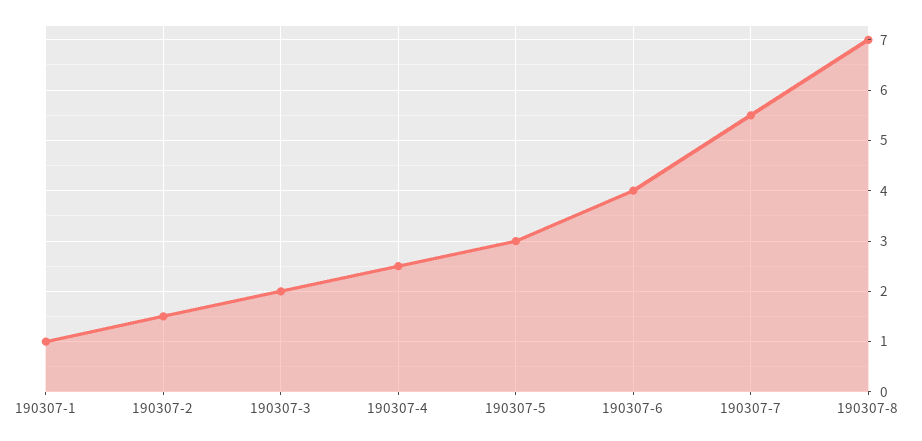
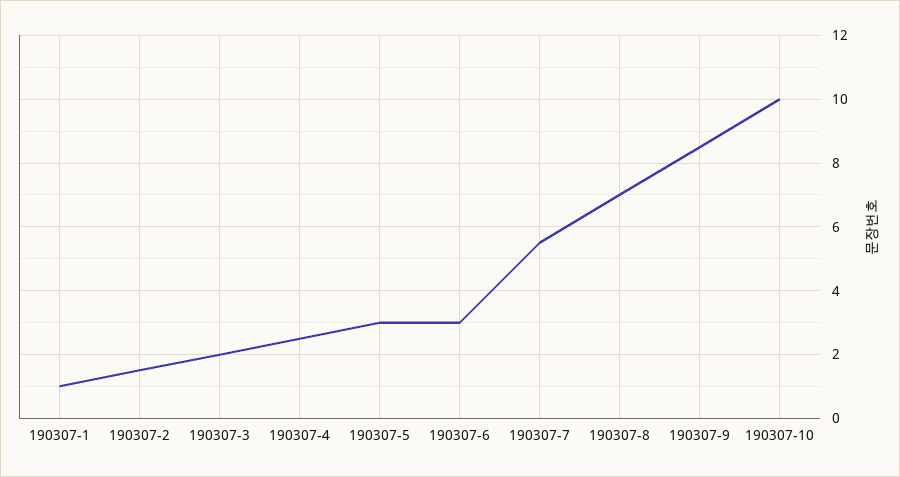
190307-6: 4 -> 3
190307-9: none -> 8.5
190307-10: none -> 10

